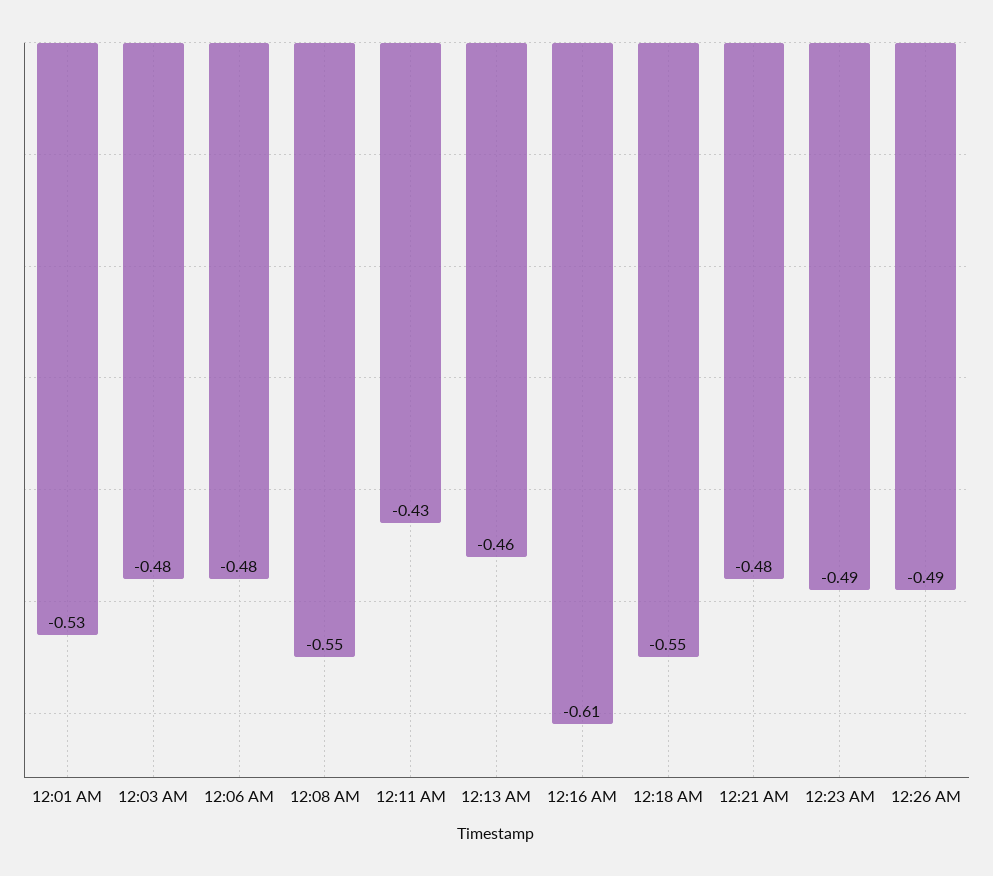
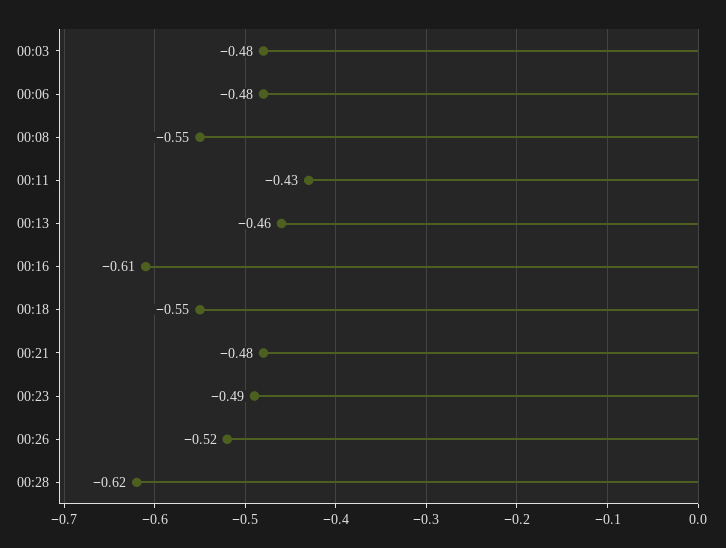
12:01 AM: -0.53 -> none
12:26 AM: -0.49 -> -0.52
00:28: none -> -0.62

